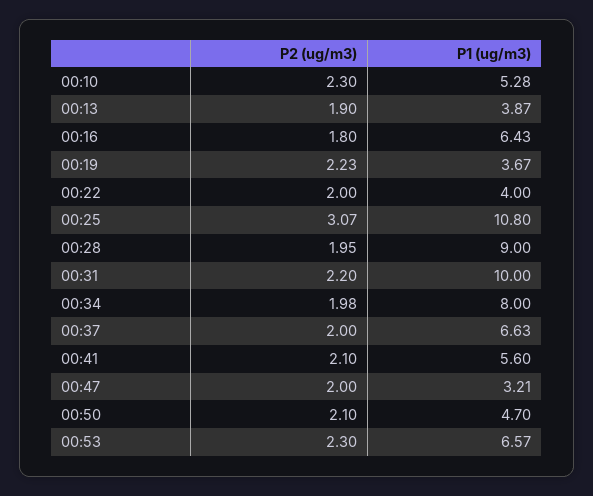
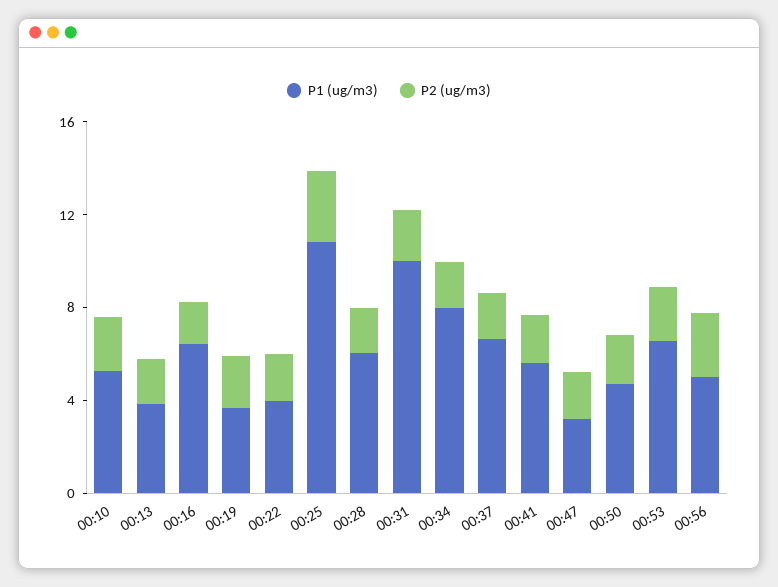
P1 (ug/m3), 00:28: 9 -> 6
P1 (ug/m3), 00:56: none -> 5
P2 (ug/m3), 00:56: none -> 3

